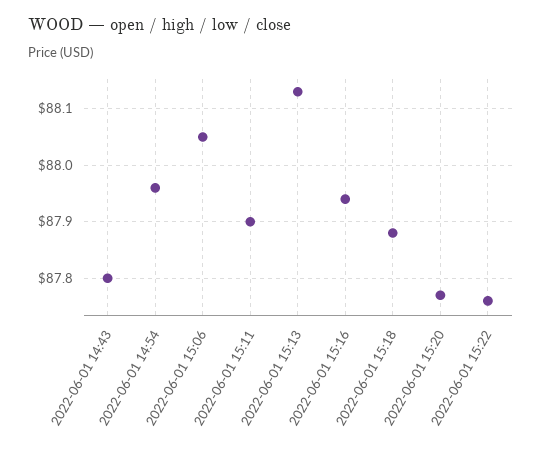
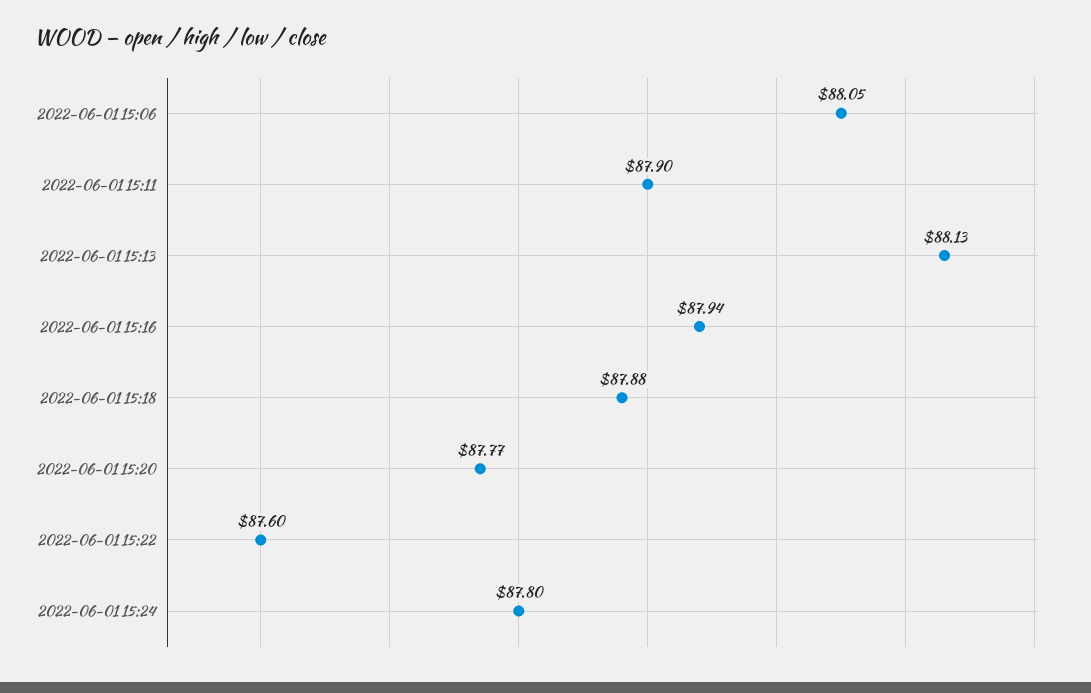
2022-06-01 14:43: 87.8 -> none
2022-06-01 14:54: 87.95 -> none
2022-06-01 15:22: 87.75 -> 87.6
2022-06-01 15:24: none -> 87.8

